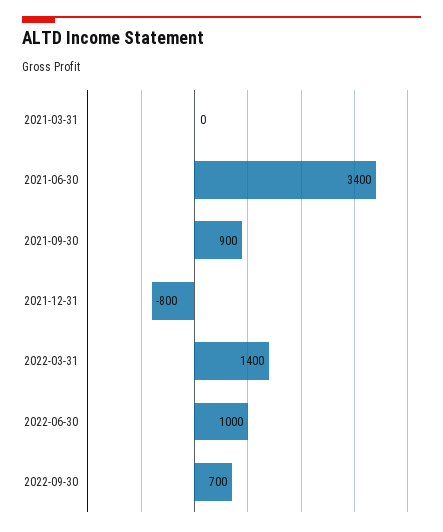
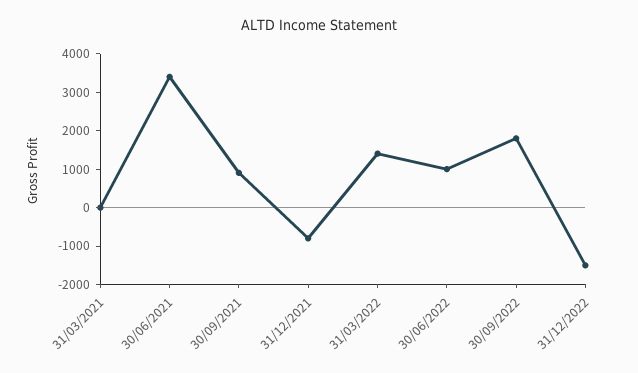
2022-09-30: 700 -> 1750
31/12/2022: none -> -1500

